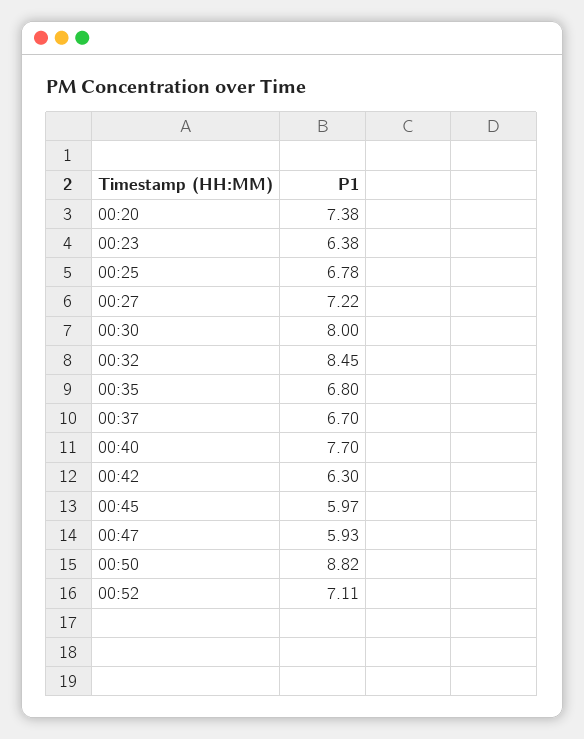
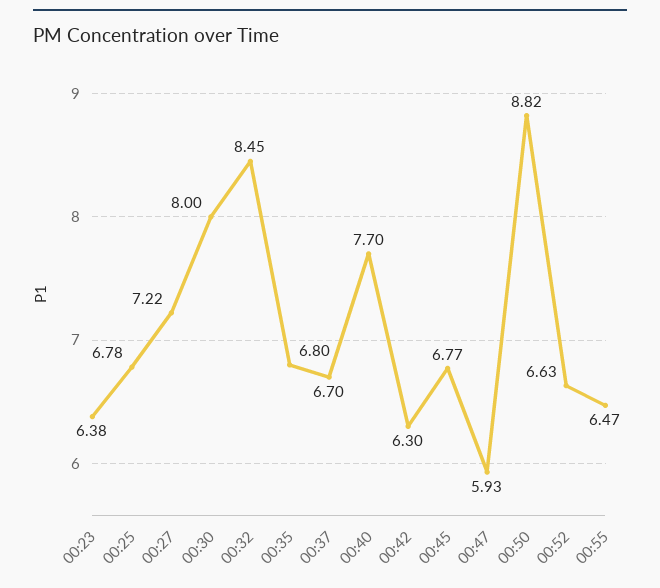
00:20: 7.38 -> none
00:45: 5.97 -> 6.77
00:52: 7.11 -> 6.63
00:55: none -> 6.47

